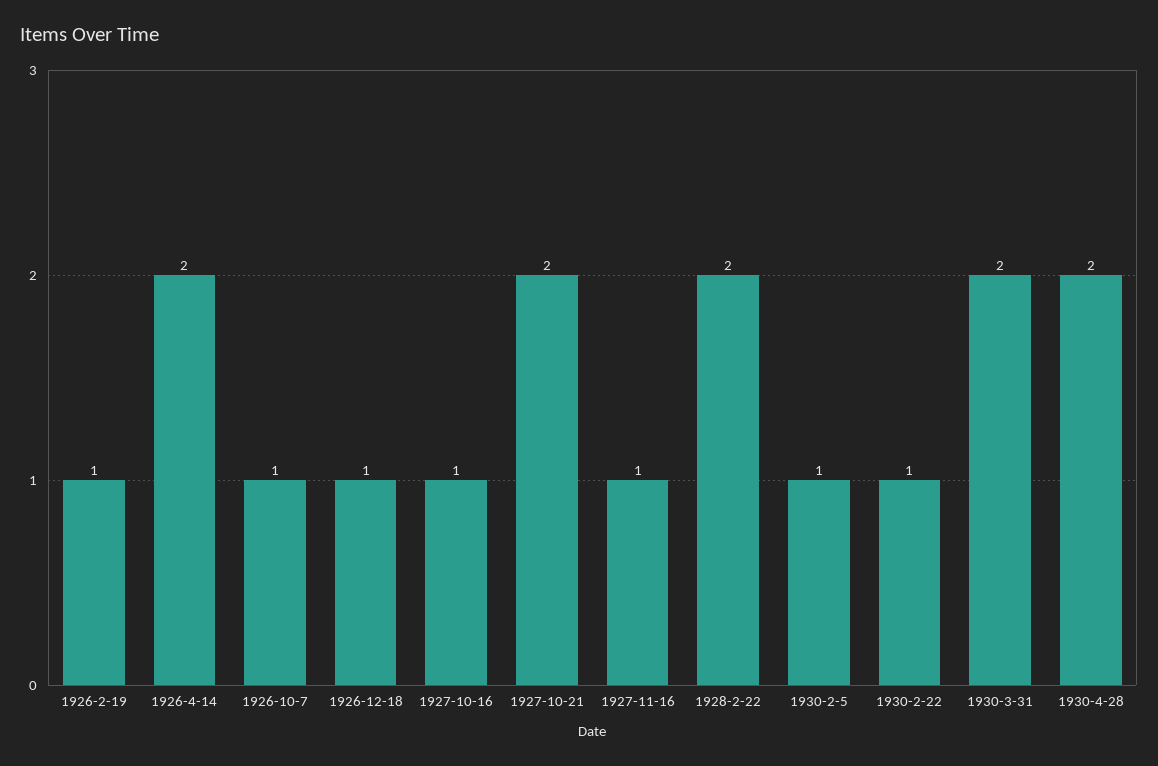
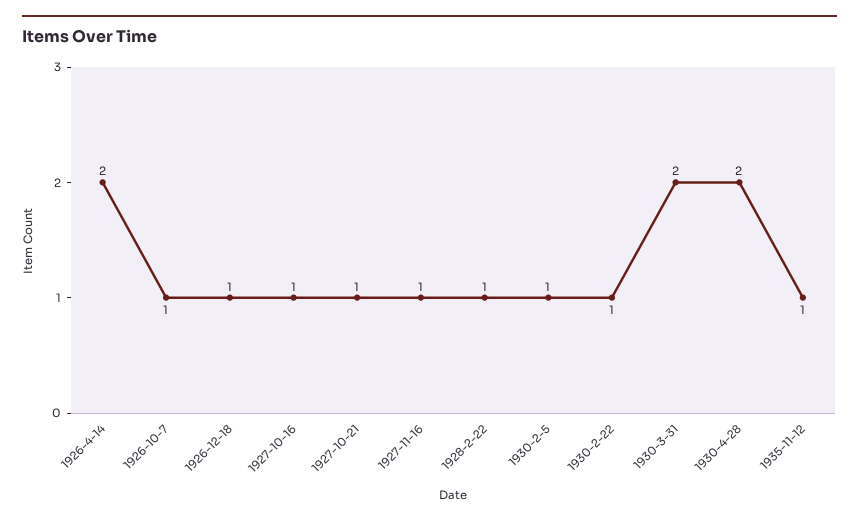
1926-2-19: 1 -> none
1927-10-21: 2 -> 1
1928-2-22: 2 -> 1
1935-11-12: none -> 1

